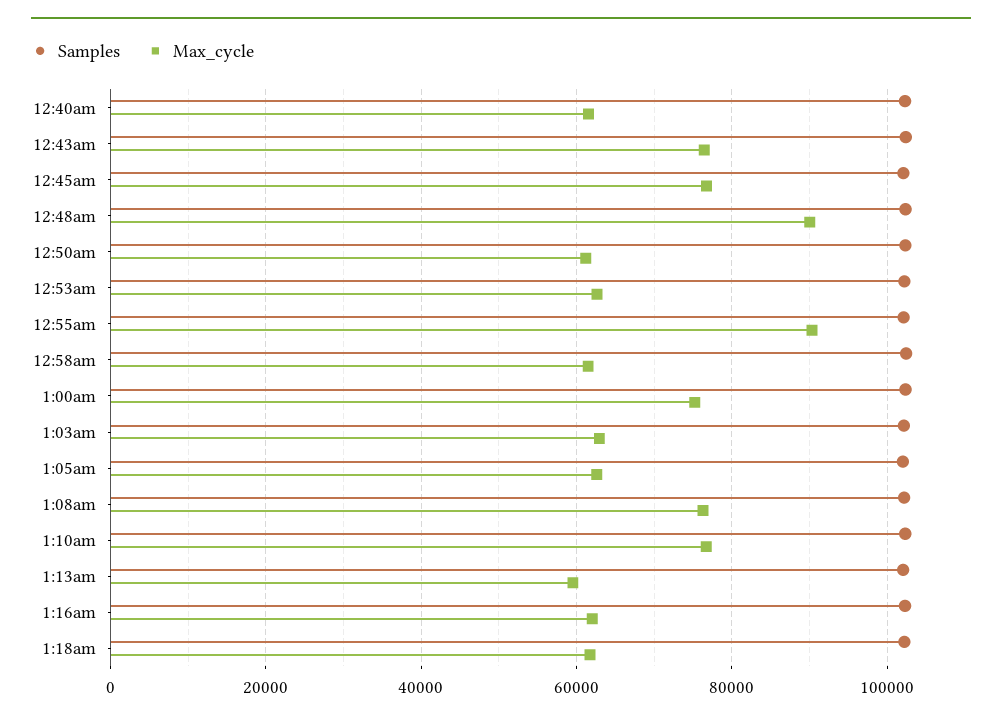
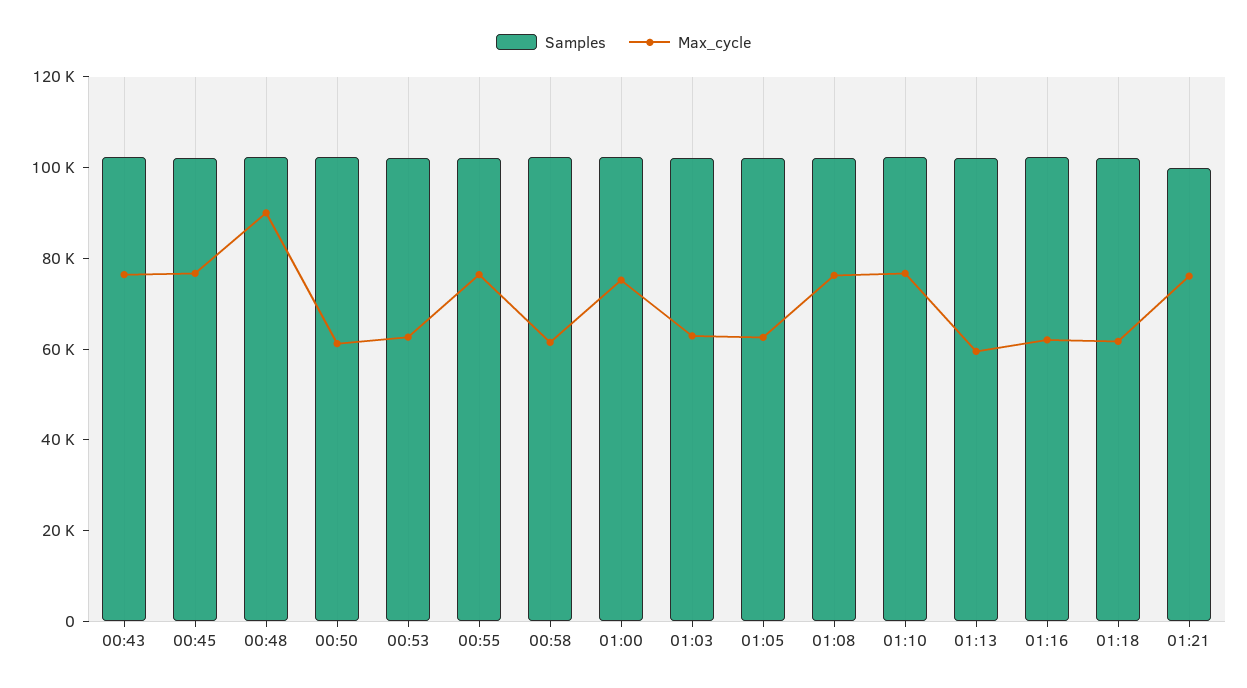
Samples, 12:40am: 102000 -> none
Max_cycle, 12:40am: 62000 -> none
Max_cycle, 12:55am: 90000 -> 75000
Samples, 01:21: none -> 100000
Max_cycle, 01:21: none -> 75000

